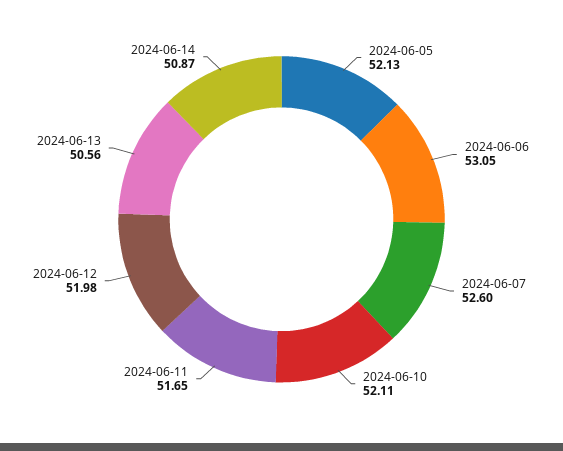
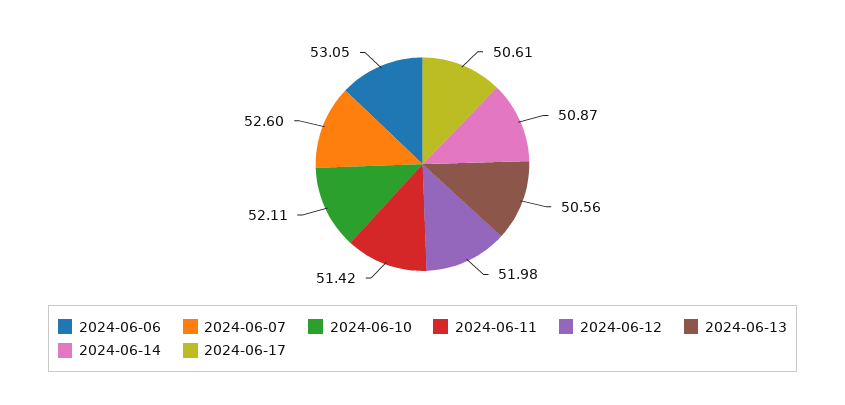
2024-06-05: 52.13 -> none
2024-06-11: 51.65 -> 51.42
2024-06-17: none -> 50.61

